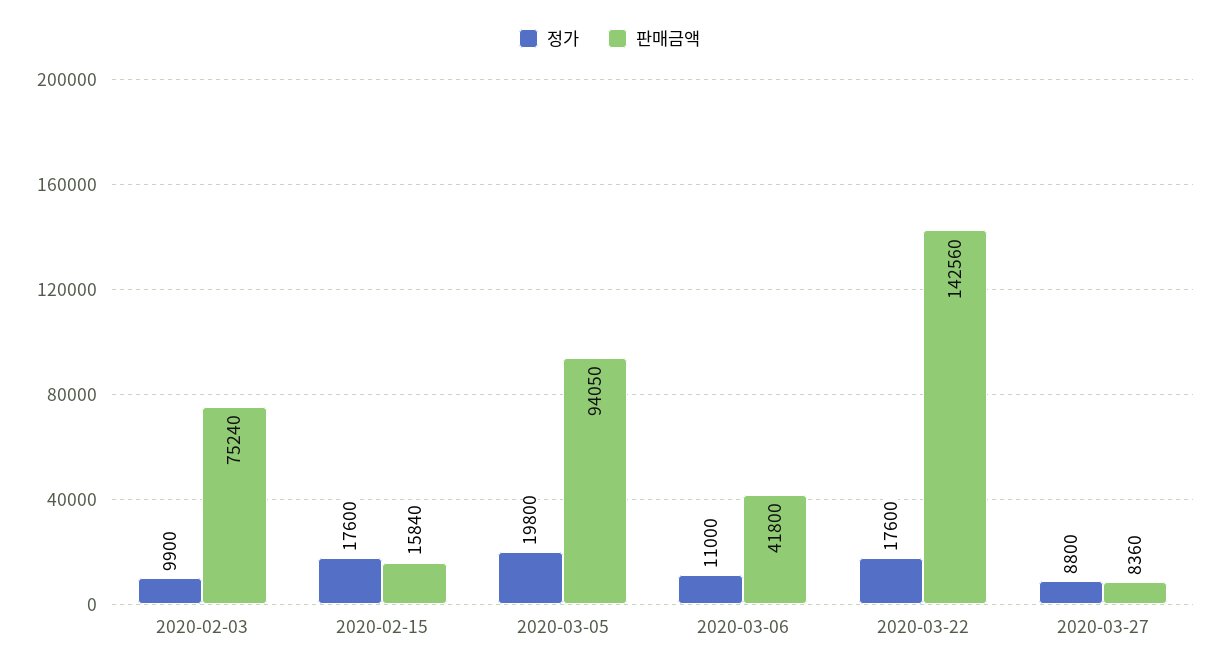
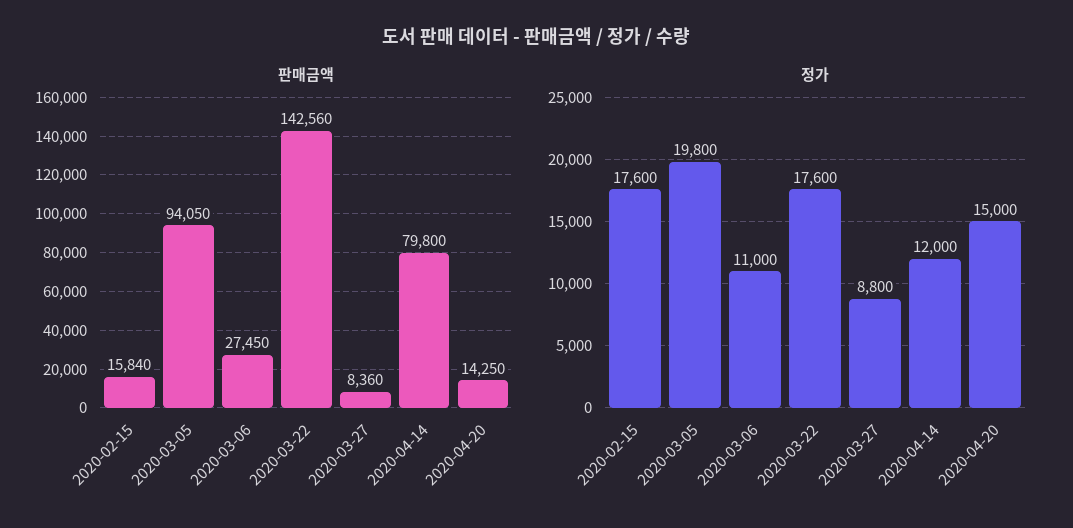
정가, 2020-02-03: 9900 -> none
판매금액, 2020-02-03: 75240 -> none
판매금액, 2020-03-06: 41800 -> 27450
판매금액, 2020-04-14: none -> 79800
판매금액, 2020-04-20: none -> 14250
정가, 2020-04-14: none -> 12000
정가, 2020-04-20: none -> 15000

